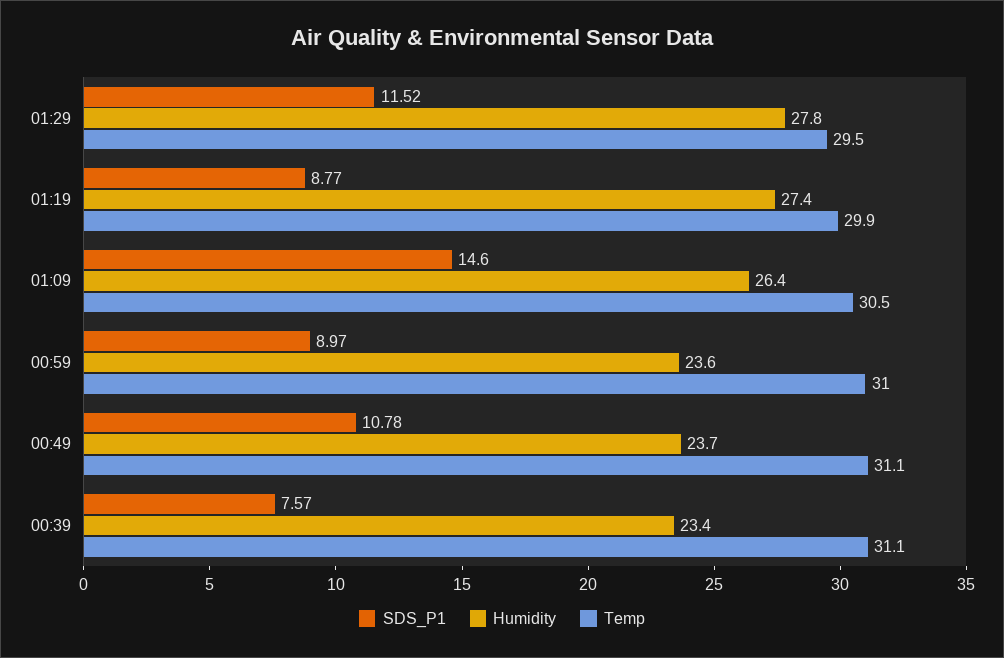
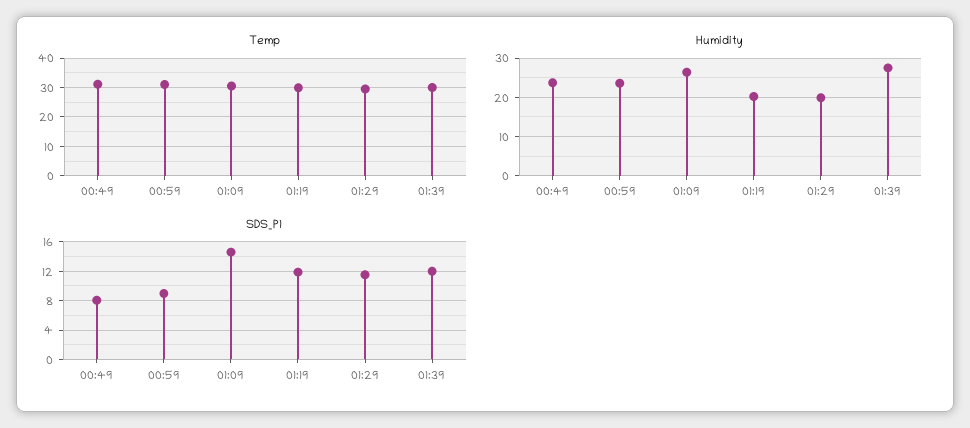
Humidity, 01:29: 27.8 -> 20
SDS_P1, 01:19: 8.77 -> 12
Humidity, 01:19: 27.4 -> 20
SDS_P1, 00:49: 10.78 -> 8
SDS_P1, 00:39: 7.57 -> none
Humidity, 00:39: 23.4 -> none
Temp, 00:39: 31.1 -> none
Temp, 01:39: none -> 30
Humidity, 01:39: none -> 28
SDS_P1, 01:39: none -> 12

